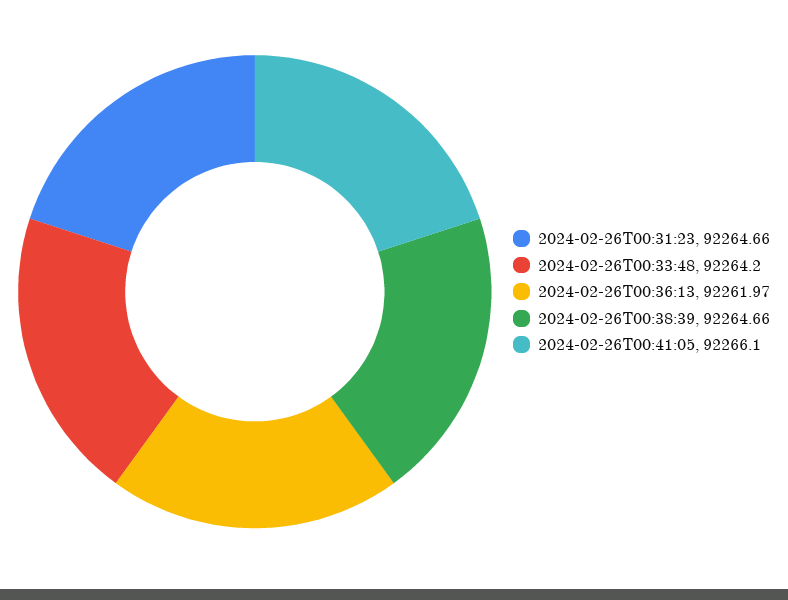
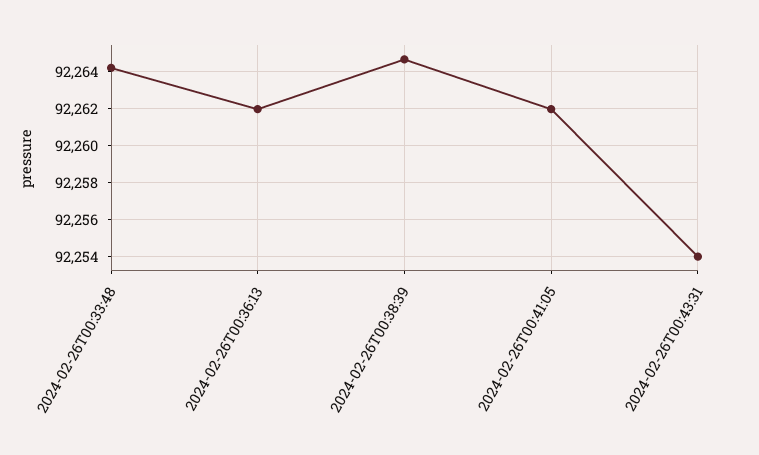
2024-02-26T00:31:23: 92264.66 -> none
2024-02-26T00:41:05: 92266.1 -> 92262
2024-02-26T00:43:31: none -> 92254

